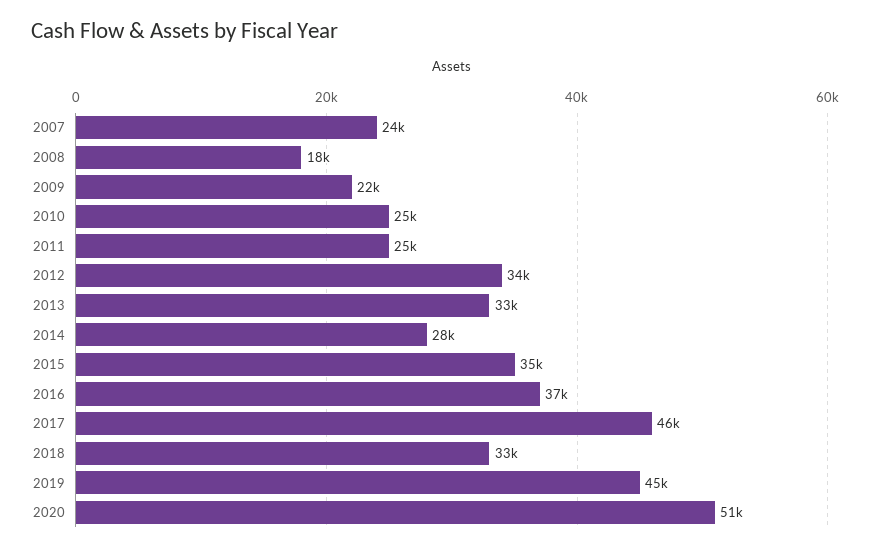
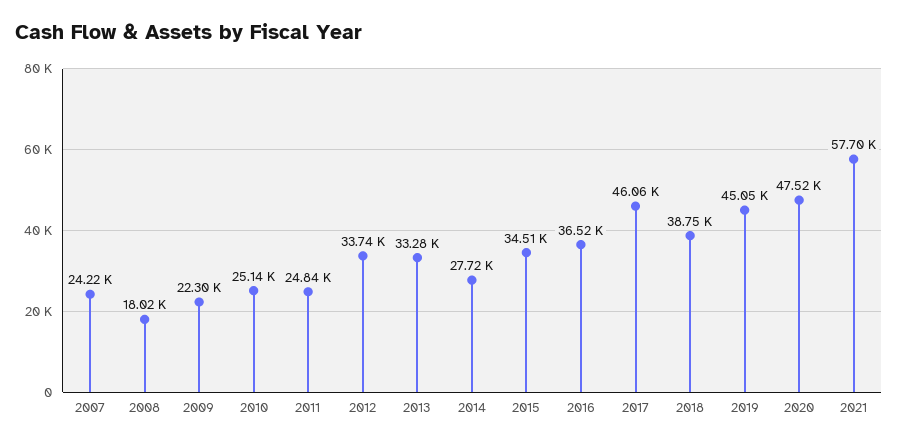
2018: 33000 -> 38750
2020: 51000 -> 47520
2021: none -> 57700

